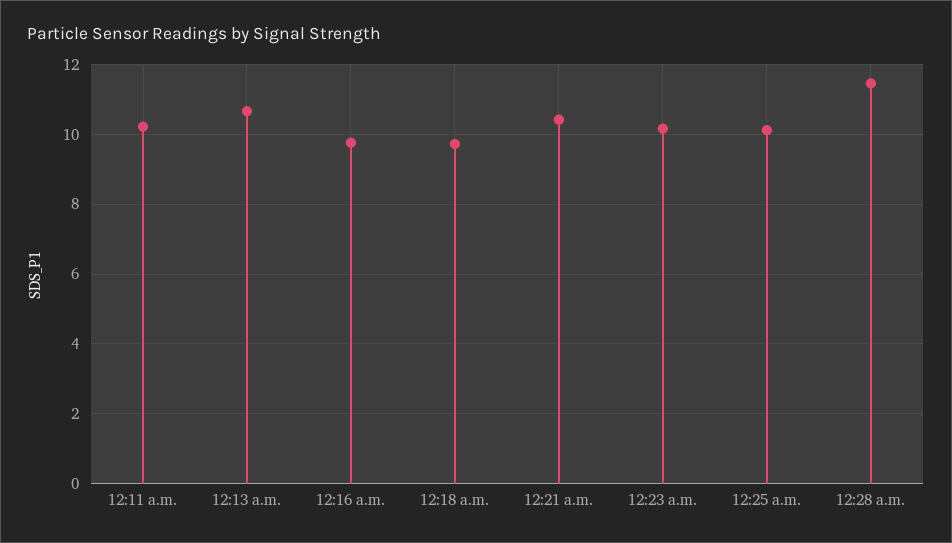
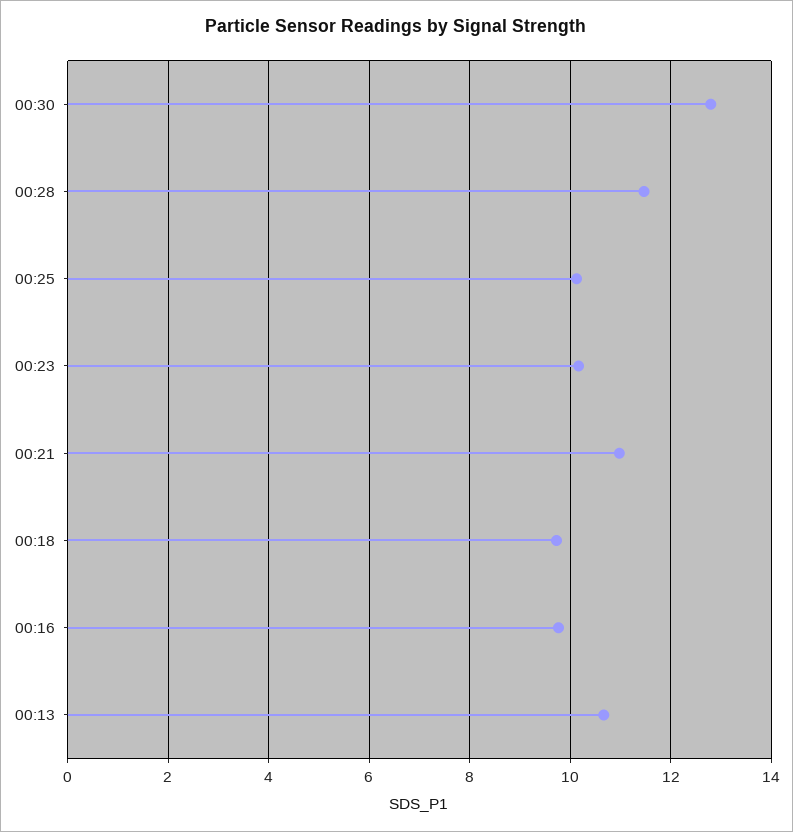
12:11 a.m.: 10.2 -> none
12:21 a.m.: 10.4 -> 11
00:30: none -> 12.8

